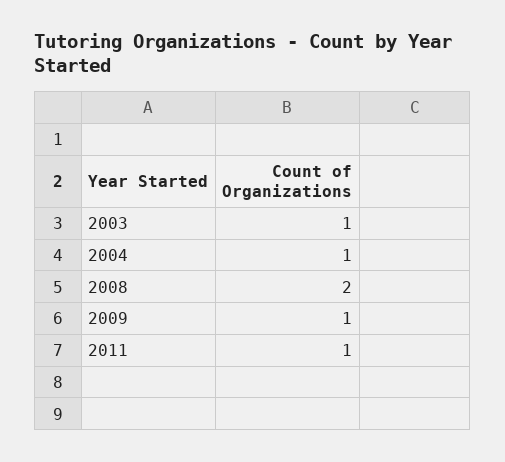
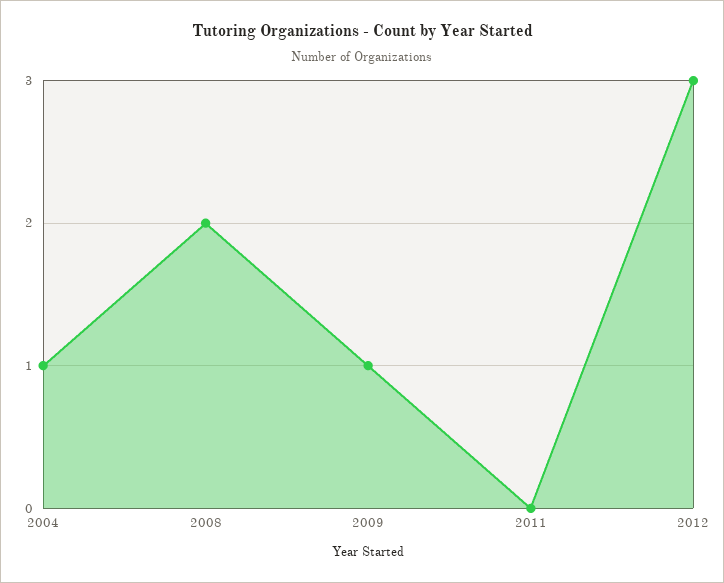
2003: 1 -> none
2011: 1 -> 0
2012: none -> 3

